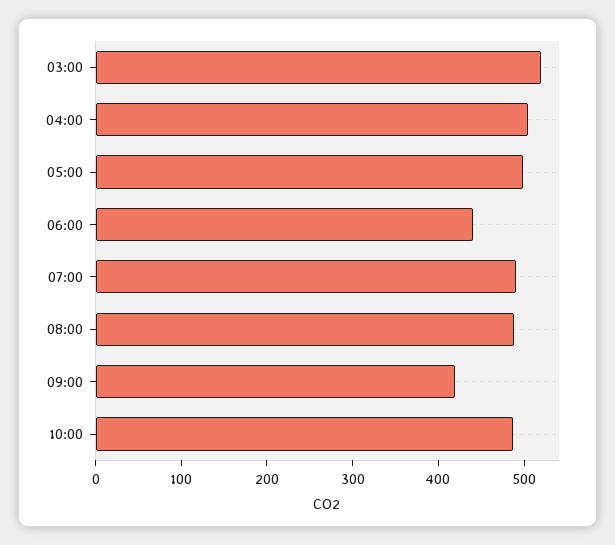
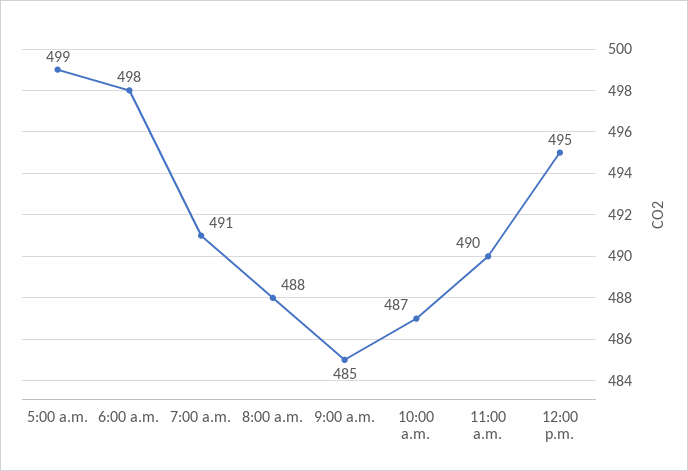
03:00: 520 -> none
04:00: 500 -> none
06:00: 440 -> 498
09:00: 420 -> 485
11:00 a.m.: none -> 490
12:00 p.m.: none -> 495

